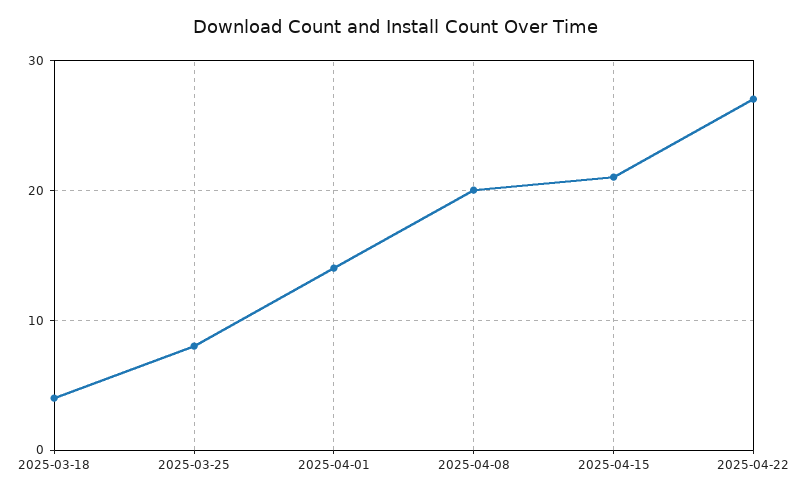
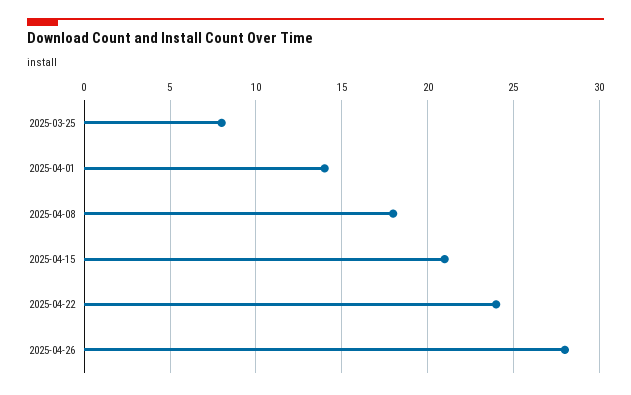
2025-03-18: 4 -> none
2025-04-08: 20 -> 18
2025-04-22: 27 -> 24
2025-04-26: none -> 28

